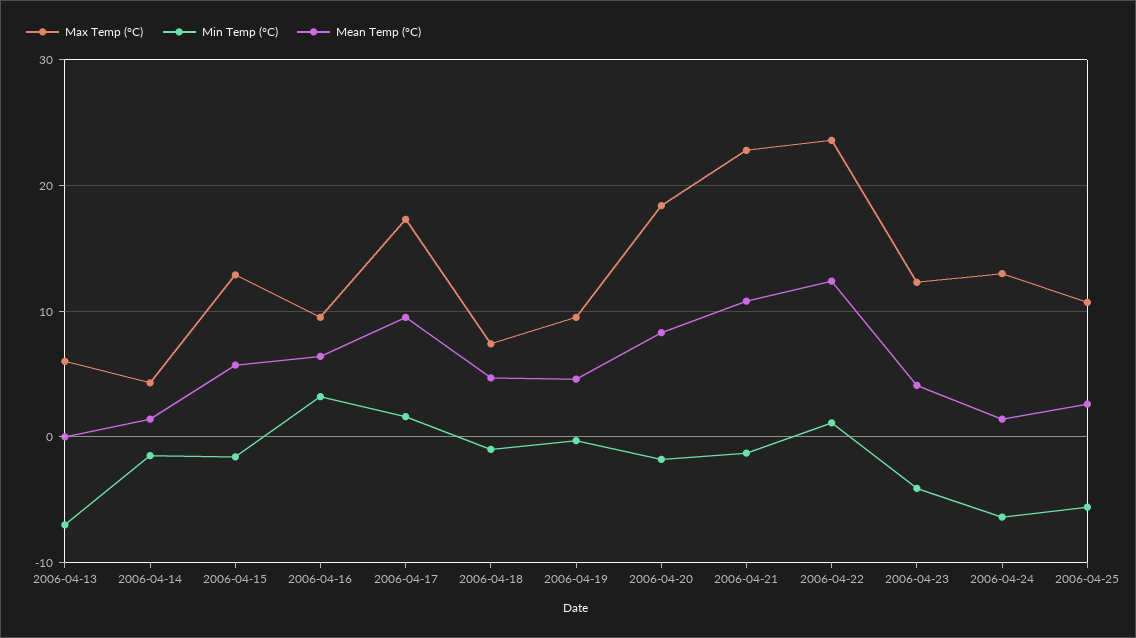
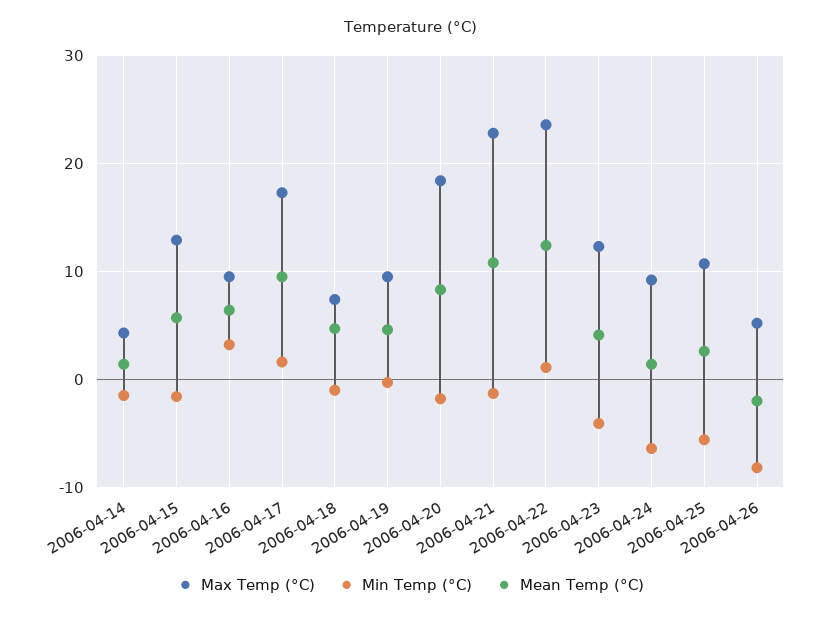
Max Temp (°C), 2006-04-13: 6 -> none
Min Temp (°C), 2006-04-13: -7 -> none
Mean Temp (°C), 2006-04-13: 0 -> none
Max Temp (°C), 2006-04-24: 13 -> 9
Max Temp (°C), 2006-04-26: none -> 5
Min Temp (°C), 2006-04-26: none -> -8
Mean Temp (°C), 2006-04-26: none -> -2

